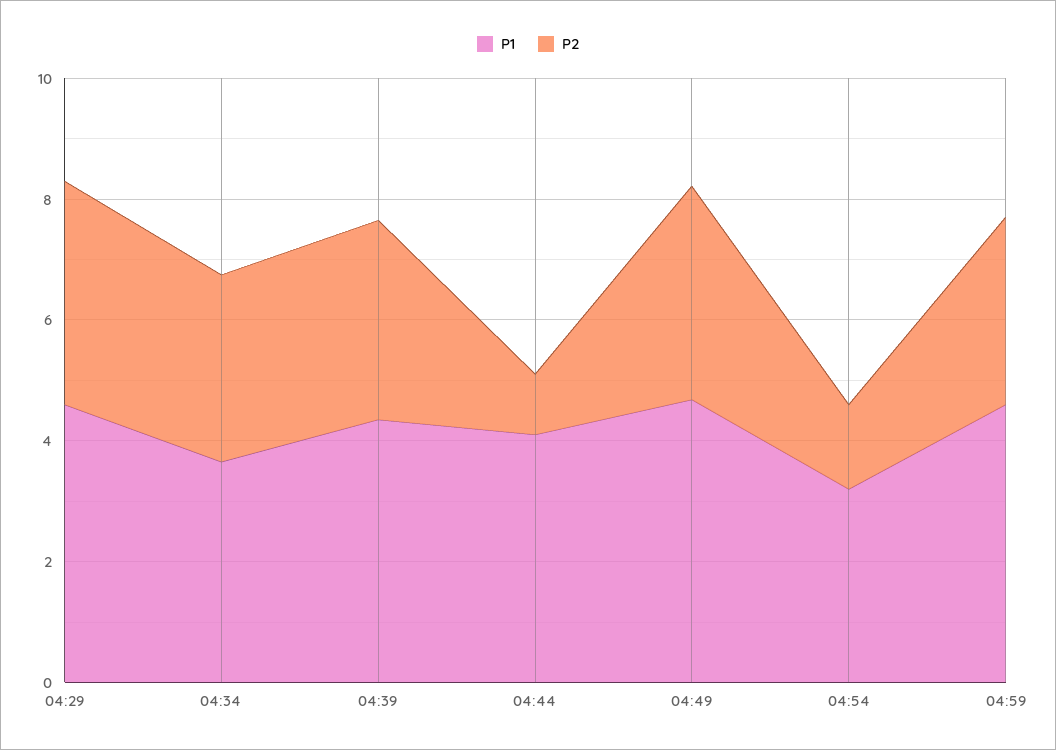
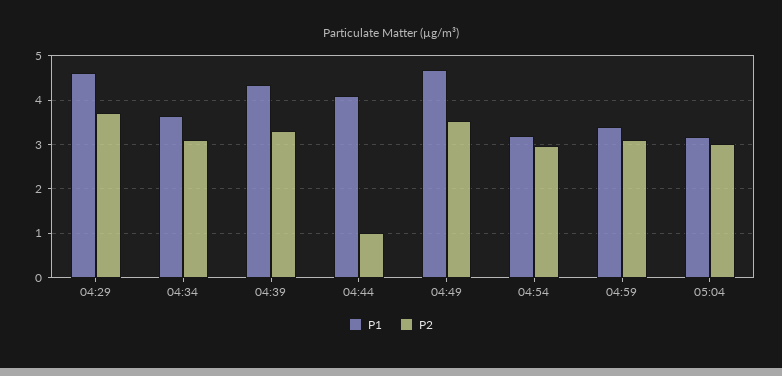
P2, 04:54: 1.5 -> 3
P1, 04:59: 4.5 -> 3.4
P1, 05:04: none -> 3.2
P2, 05:04: none -> 3

